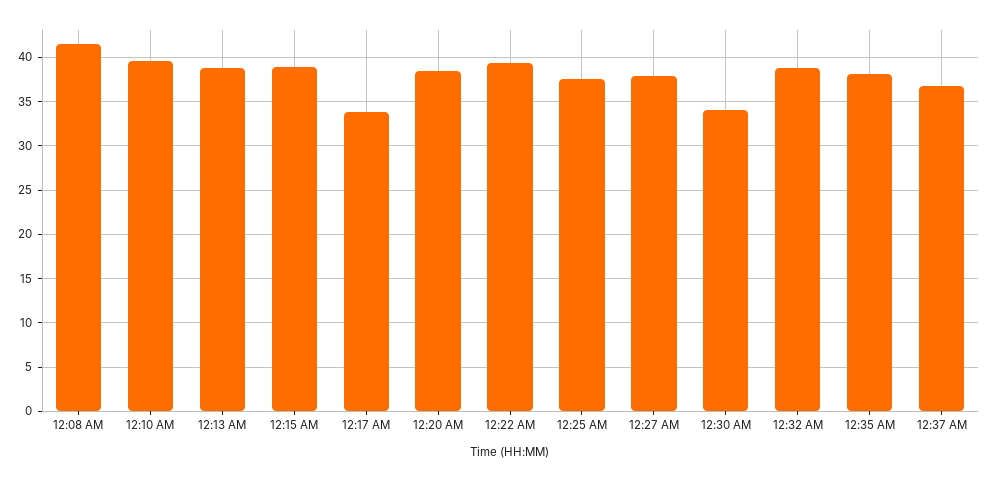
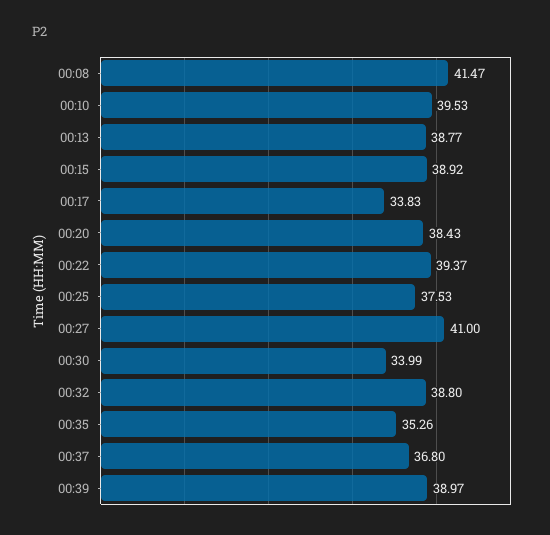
12:27 AM: 38 -> 41
12:35 AM: 38 -> 35.26
00:39: none -> 38.97

